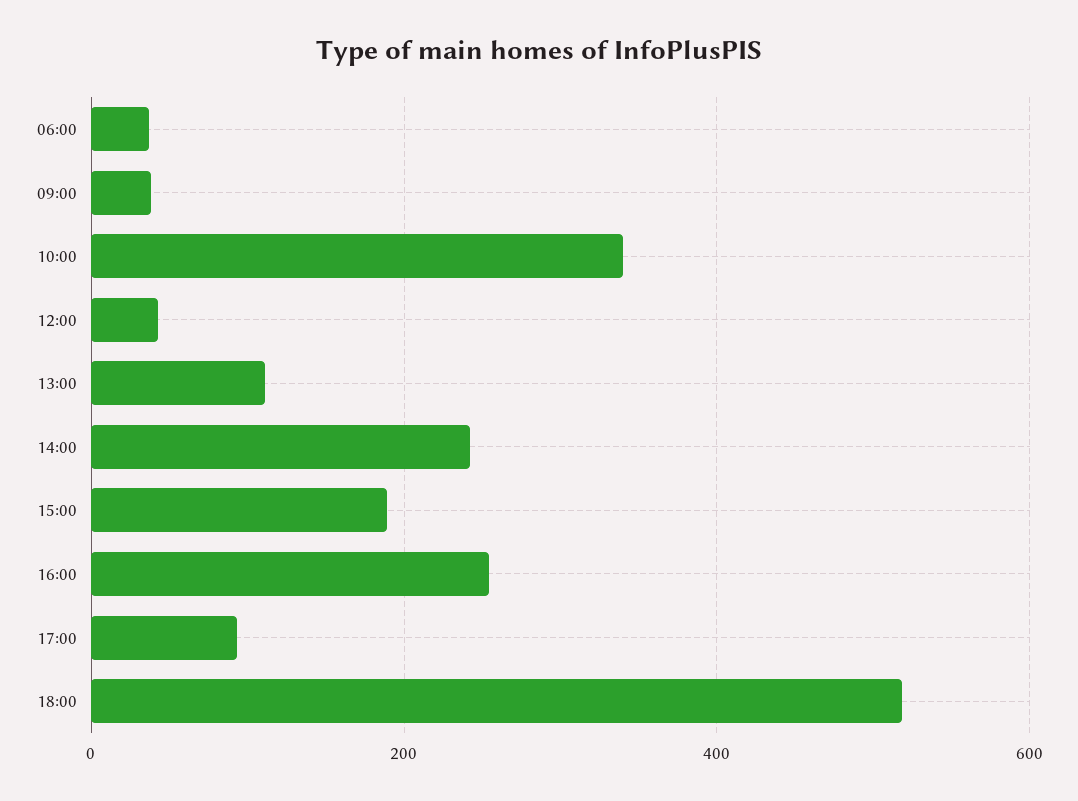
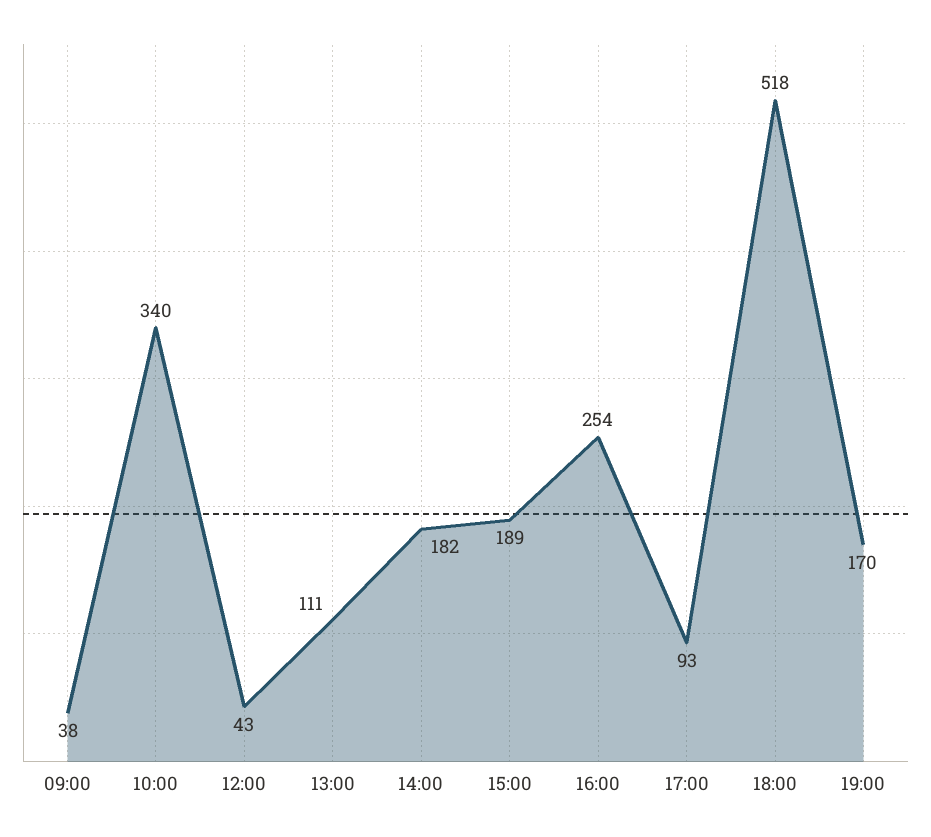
06:00: 40 -> none
14:00: 240 -> 182
19:00: none -> 170

